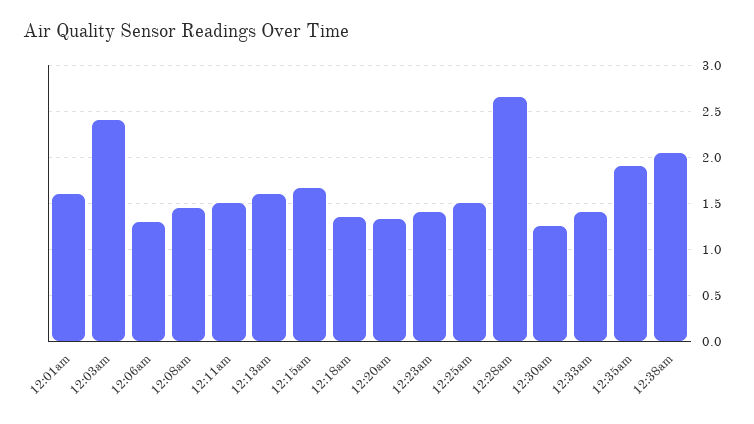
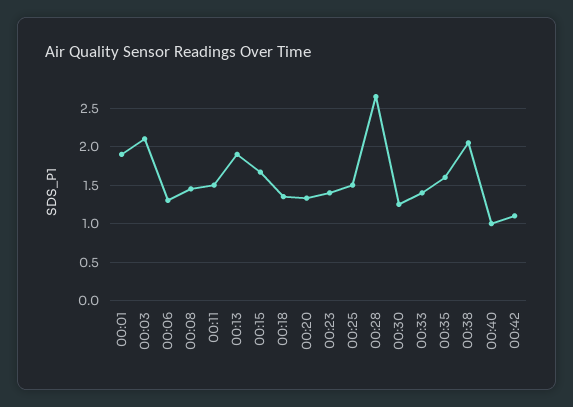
12:01am: 1.6 -> 1.9
12:03am: 2.4 -> 2.1
12:13am: 1.6 -> 1.9
12:35am: 1.9 -> 1.6
00:40: none -> 1
00:42: none -> 1.1

